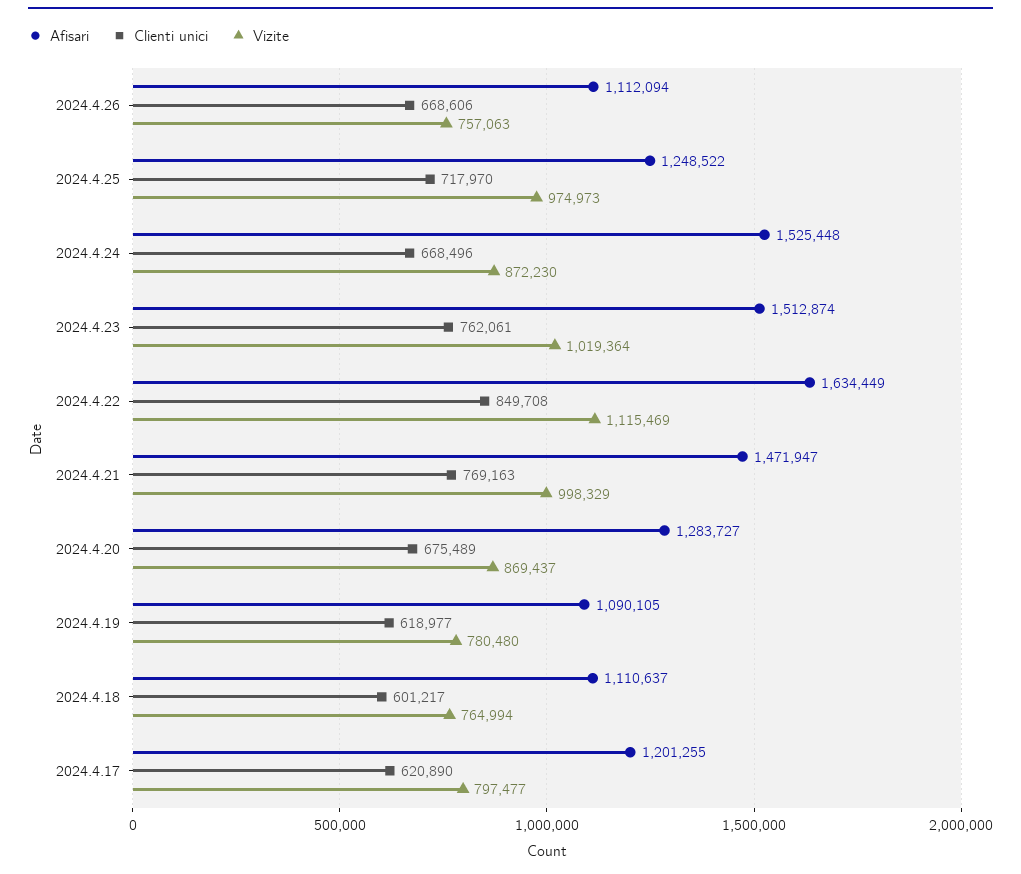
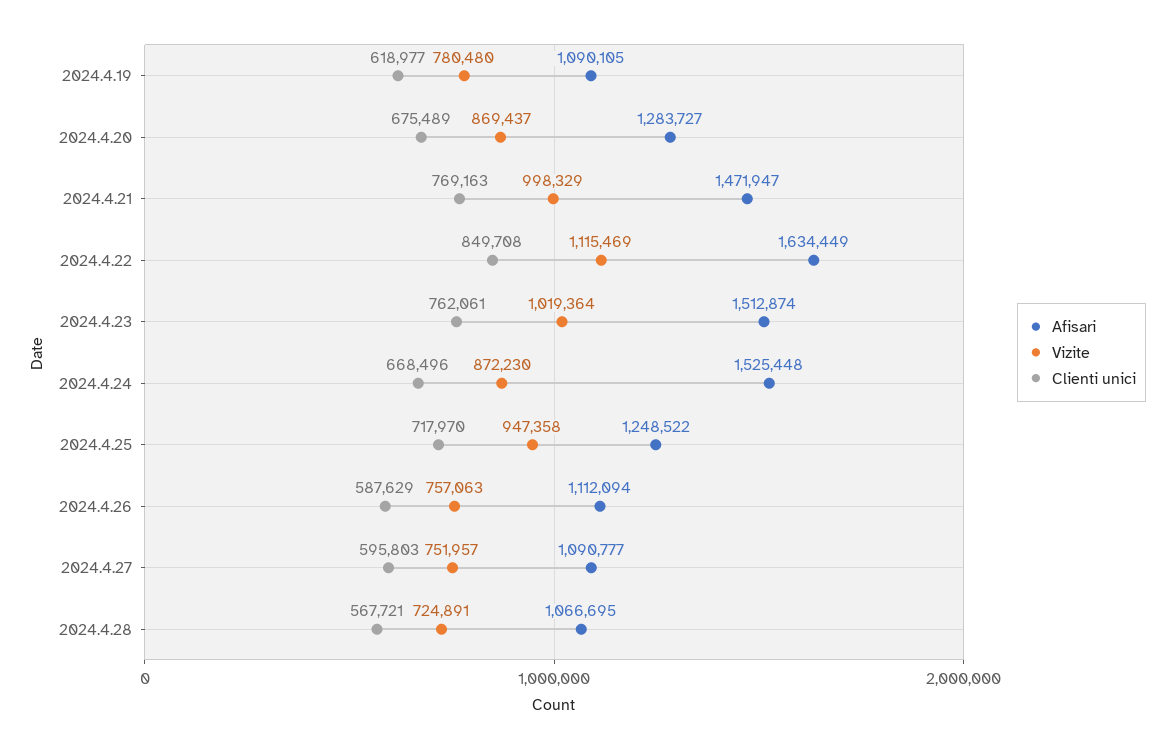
Clienti unici, 2024.4.26: 668606 -> 587629
Vizite, 2024.4.25: 974973 -> 947358
Afisari, 2024.4.18: 1110637 -> none
Clienti unici, 2024.4.18: 601217 -> none
Vizite, 2024.4.18: 764994 -> none
Afisari, 2024.4.17: 1201255 -> none
Clienti unici, 2024.4.17: 620890 -> none
Vizite, 2024.4.17: 797477 -> none
Afisari, 2024.4.27: none -> 1090777
Vizite, 2024.4.27: none -> 751957
Clienti unici, 2024.4.27: none -> 595803
Afisari, 2024.4.28: none -> 1066695
Vizite, 2024.4.28: none -> 724891
Clienti unici, 2024.4.28: none -> 567721

